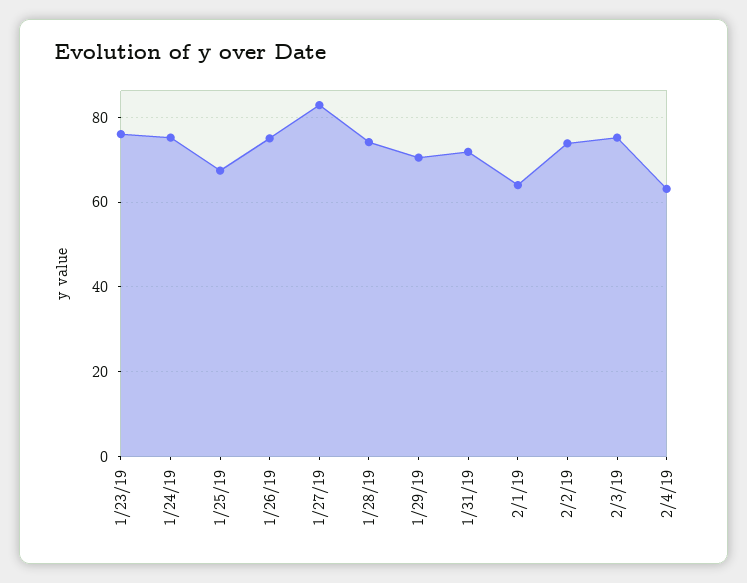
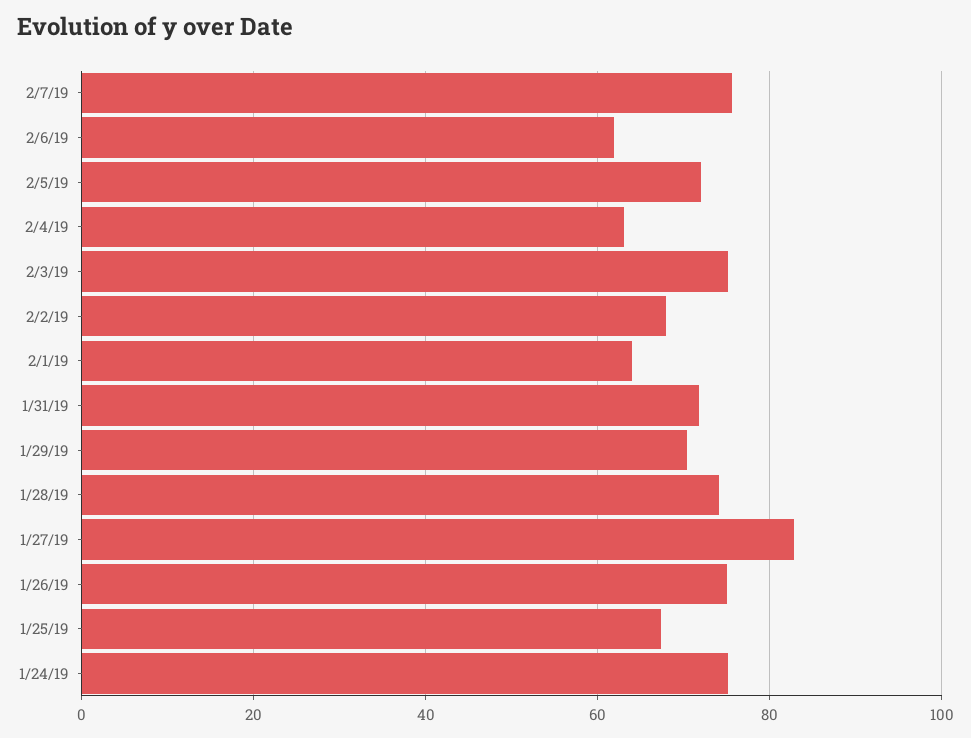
1/23/19: 76 -> none
2/2/19: 74 -> 68
2/7/19: none -> 76
2/6/19: none -> 62
2/5/19: none -> 72

